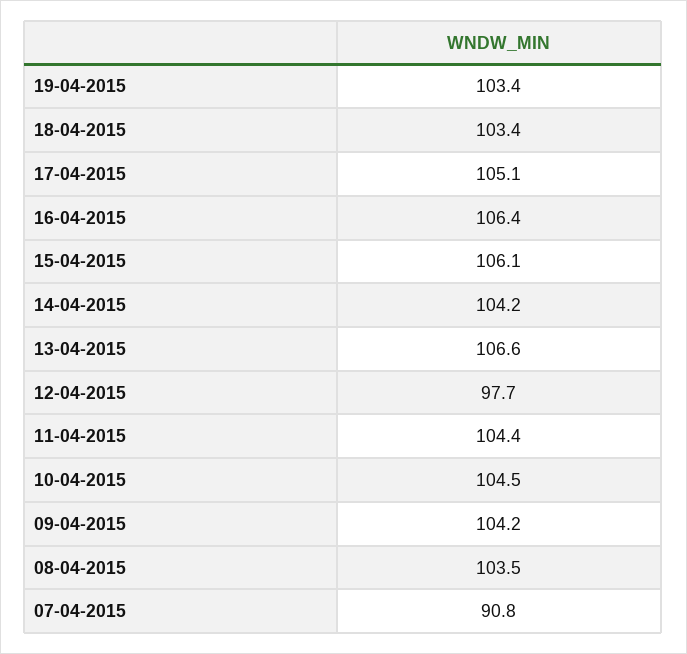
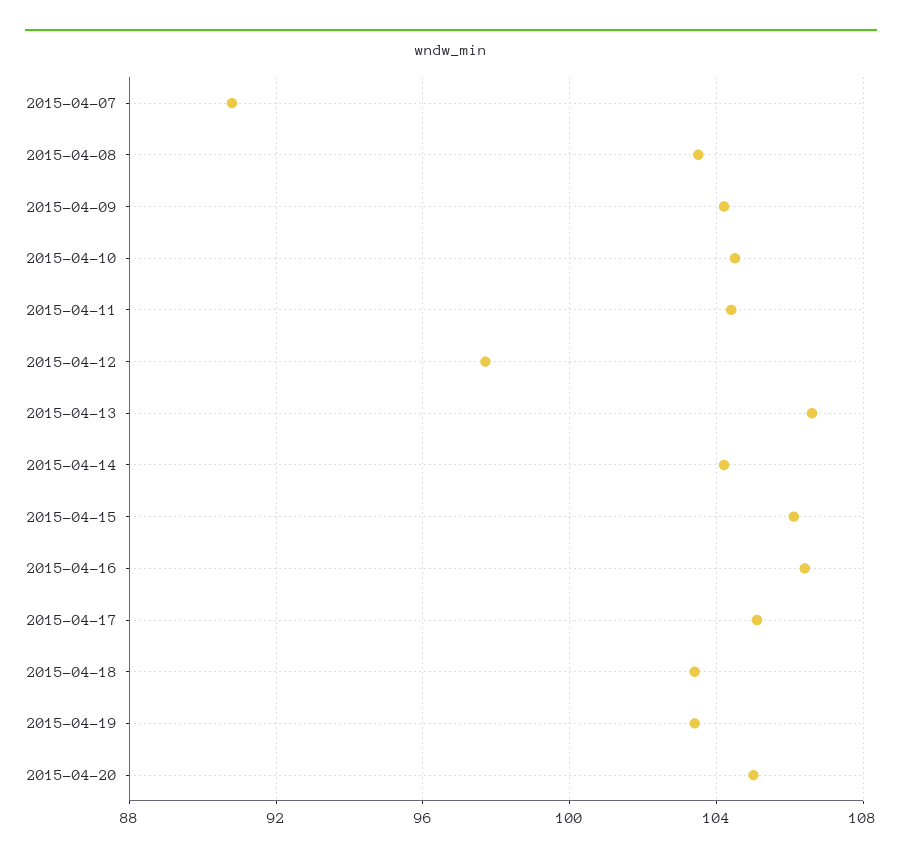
2015-04-20: none -> 105

